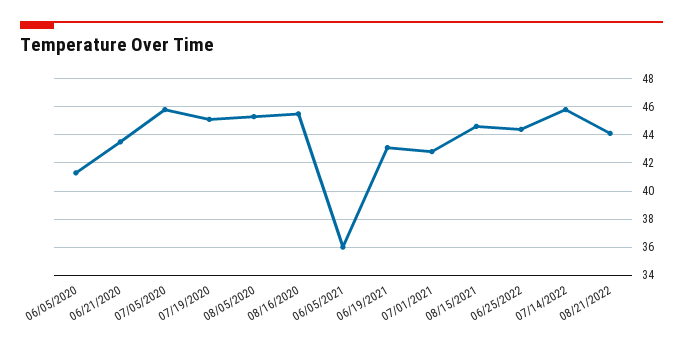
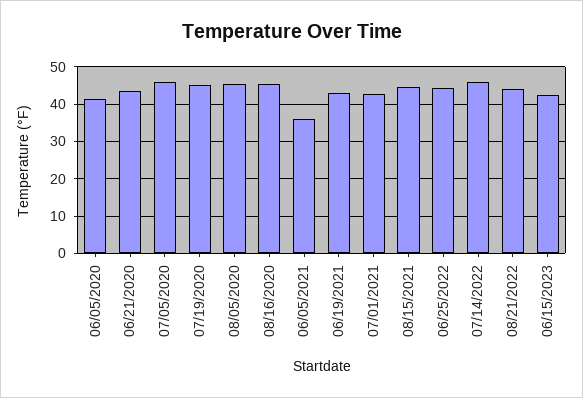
06/15/2023: none -> 42

